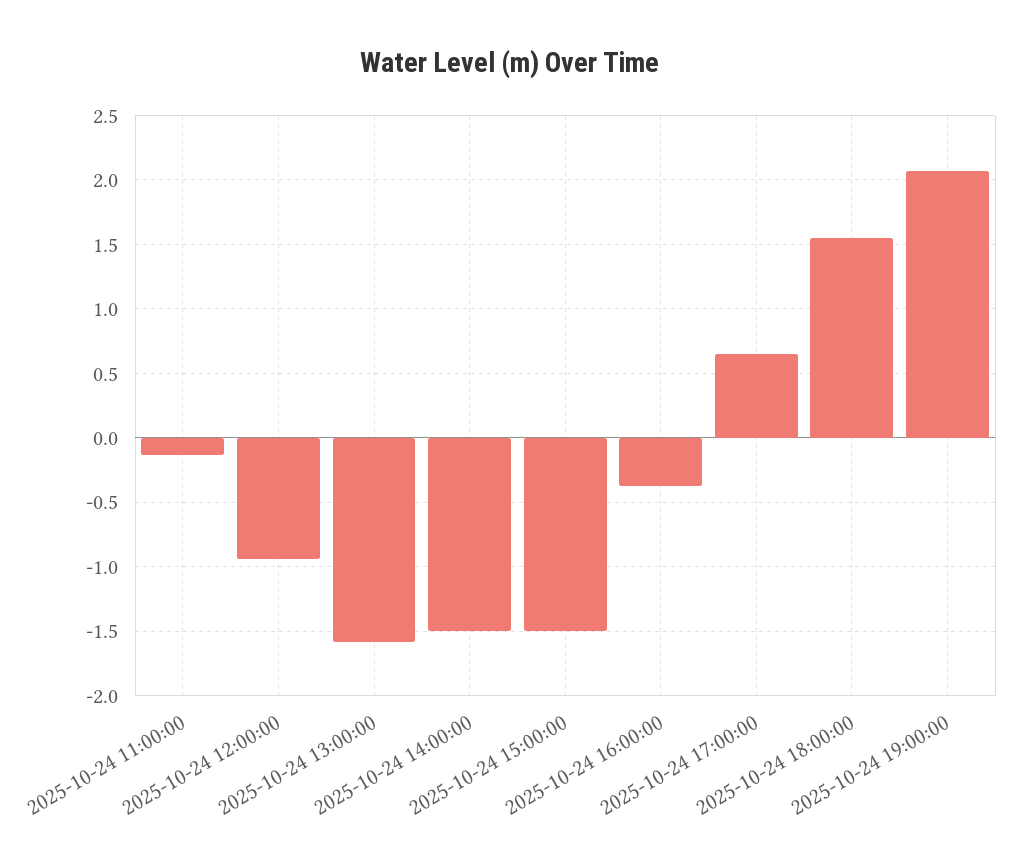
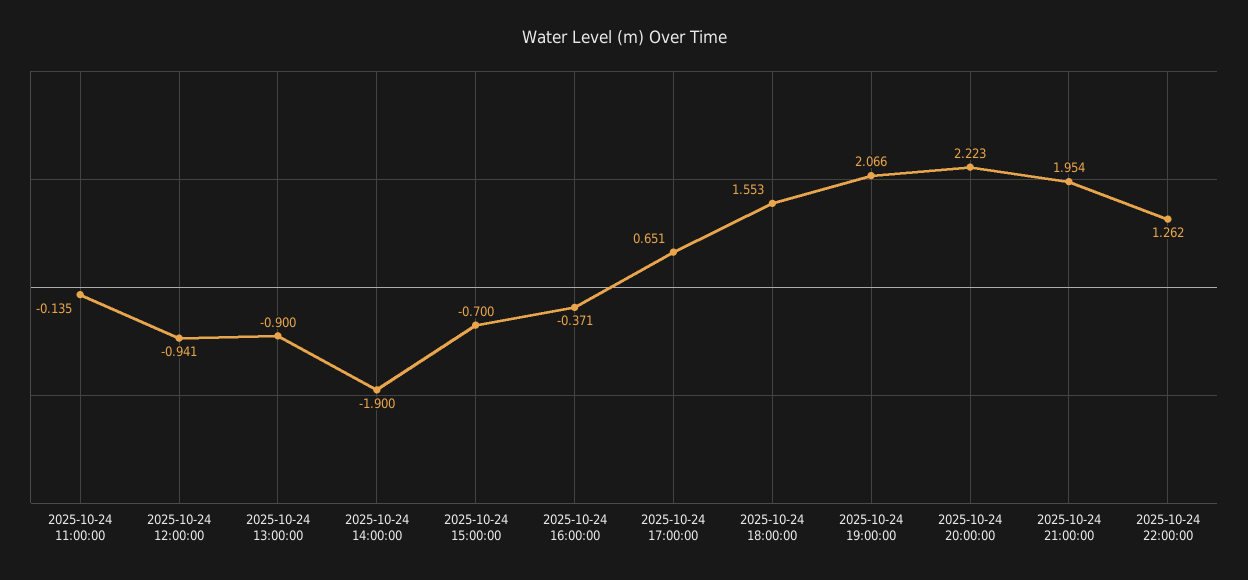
2025-10-24 13:00:00: -1.6 -> -0.9
2025-10-24 14:00:00: -1.5 -> -1.9
2025-10-24 15:00:00: -1.5 -> -0.7
2025-10-24 20:00:00: none -> 2.223
2025-10-24 21:00:00: none -> 1.954
2025-10-24 22:00:00: none -> 1.262

